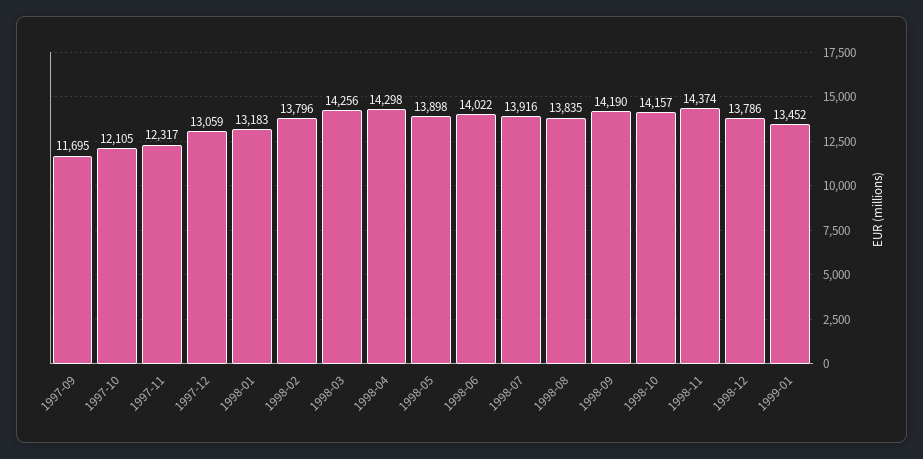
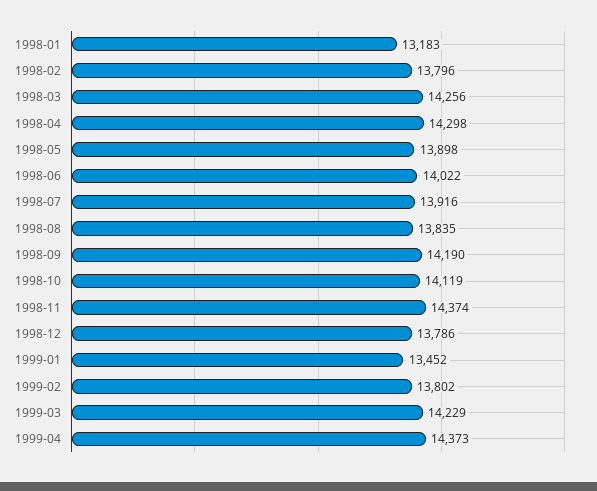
1997-09: 11695 -> none
1997-10: 12105 -> none
1997-11: 12317 -> none
1997-12: 13059 -> none
1998-10: 14157 -> 14119
1999-02: none -> 13802
1999-03: none -> 14229
1999-04: none -> 14373

